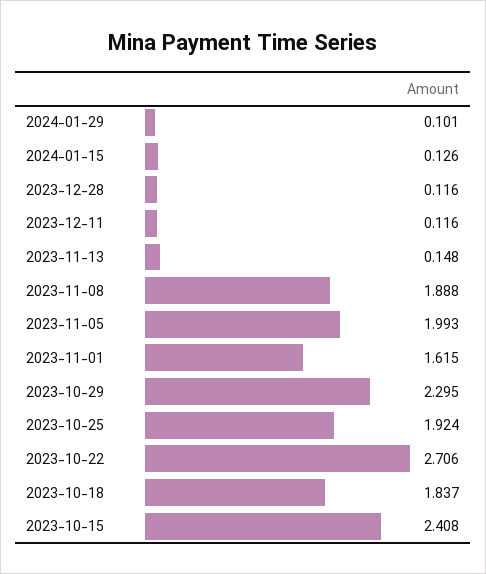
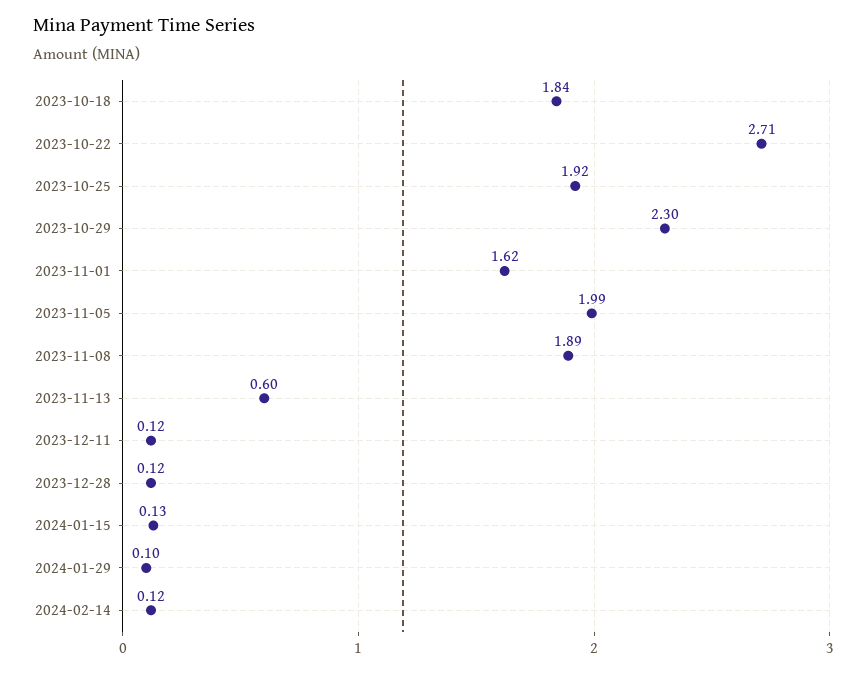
2023-11-13: 0.148 -> 0.6
2023-10-15: 2.408 -> none
2024-02-14: none -> 0.12

